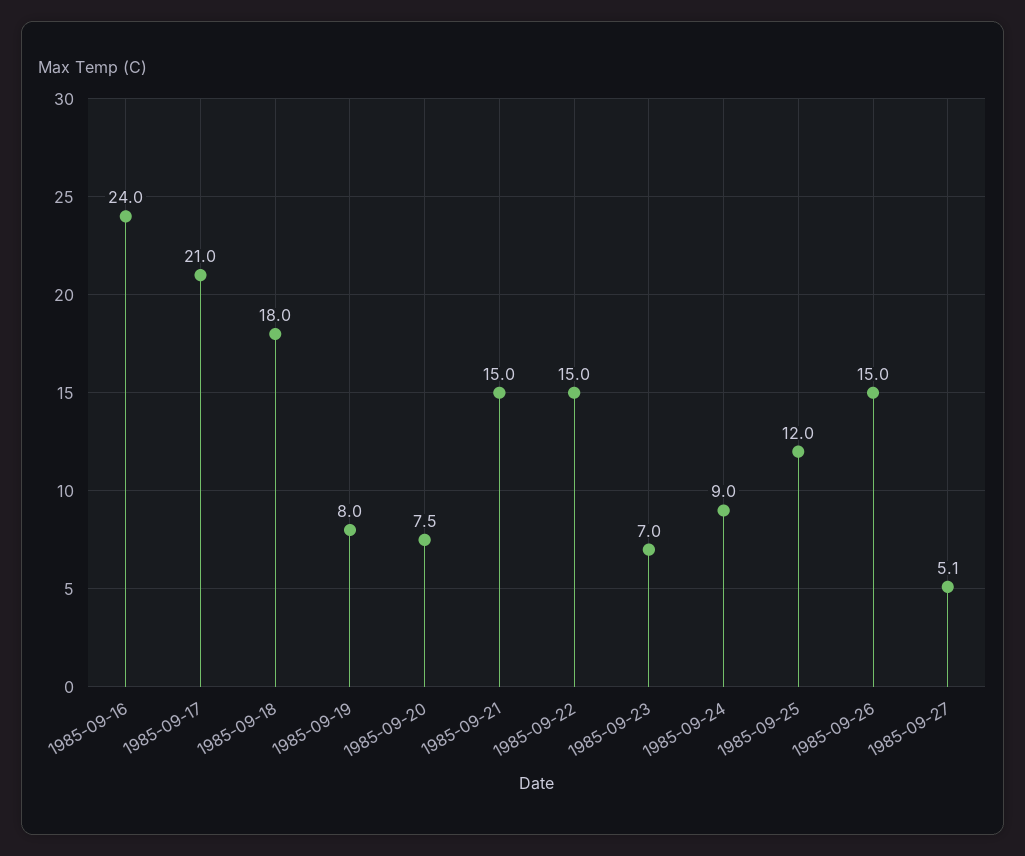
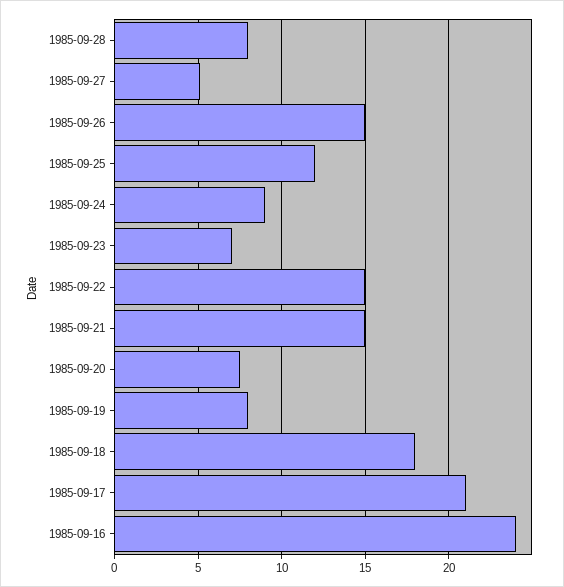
1985-09-28: none -> 8

